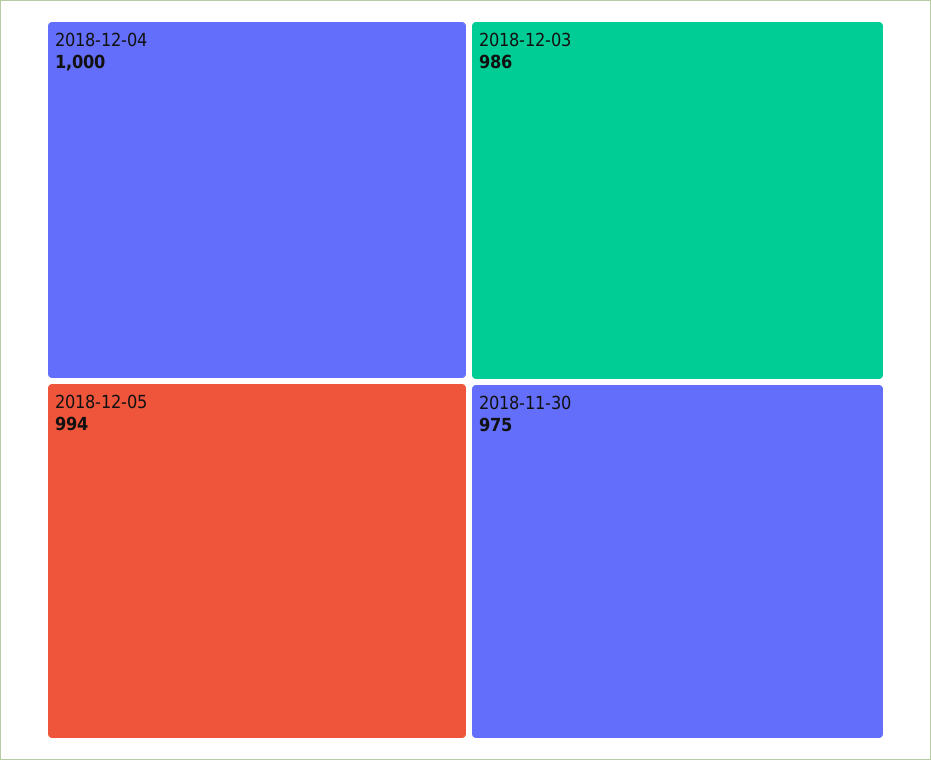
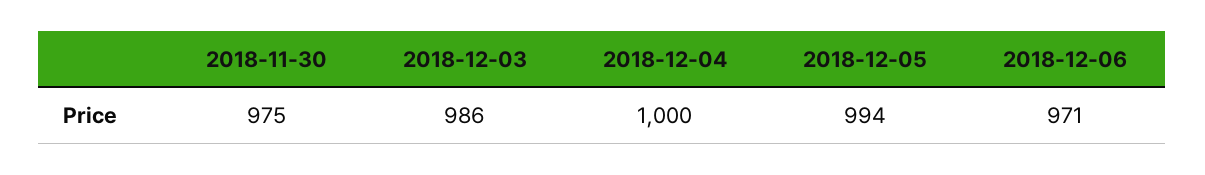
2018-12-06: none -> 971

